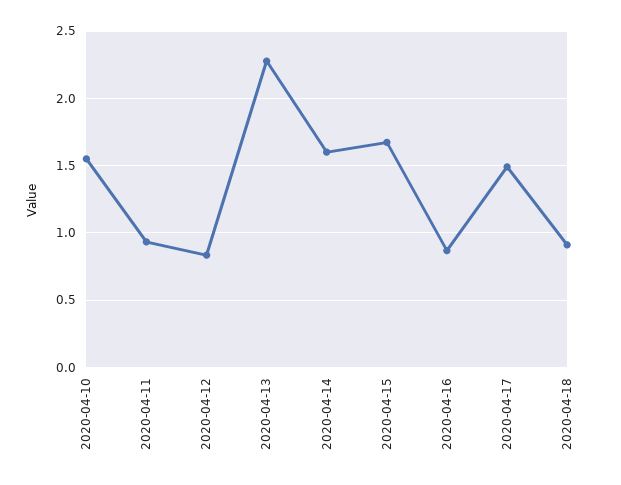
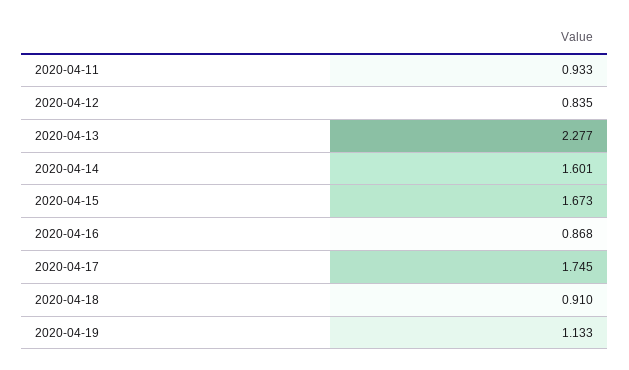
2020-04-10: 1.55 -> none
2020-04-17: 1.5 -> 1.745
2020-04-19: none -> 1.133

